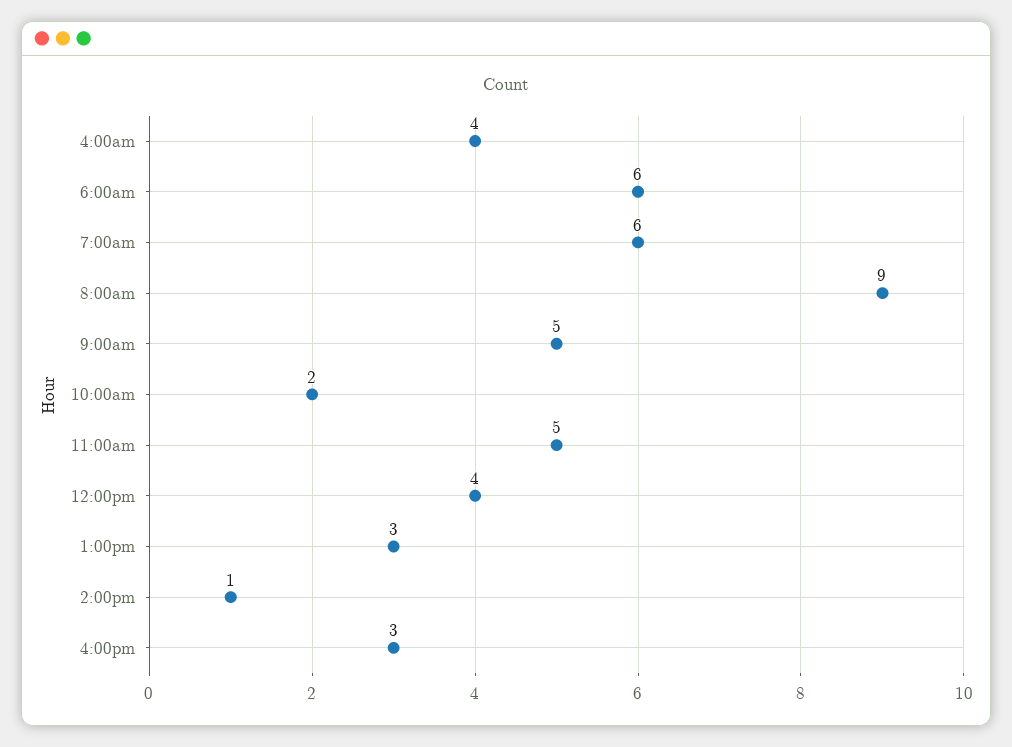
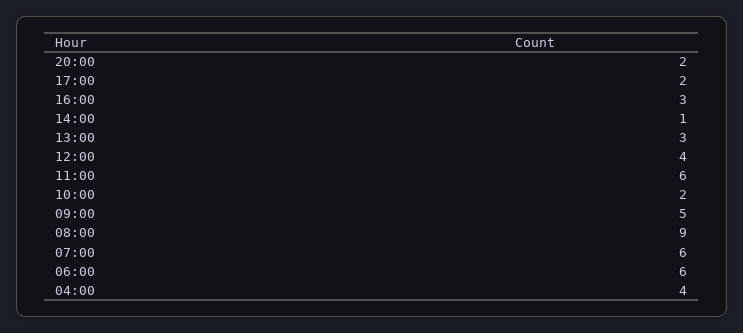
11:00am: 5 -> 6
20:00: none -> 2
17:00: none -> 2

